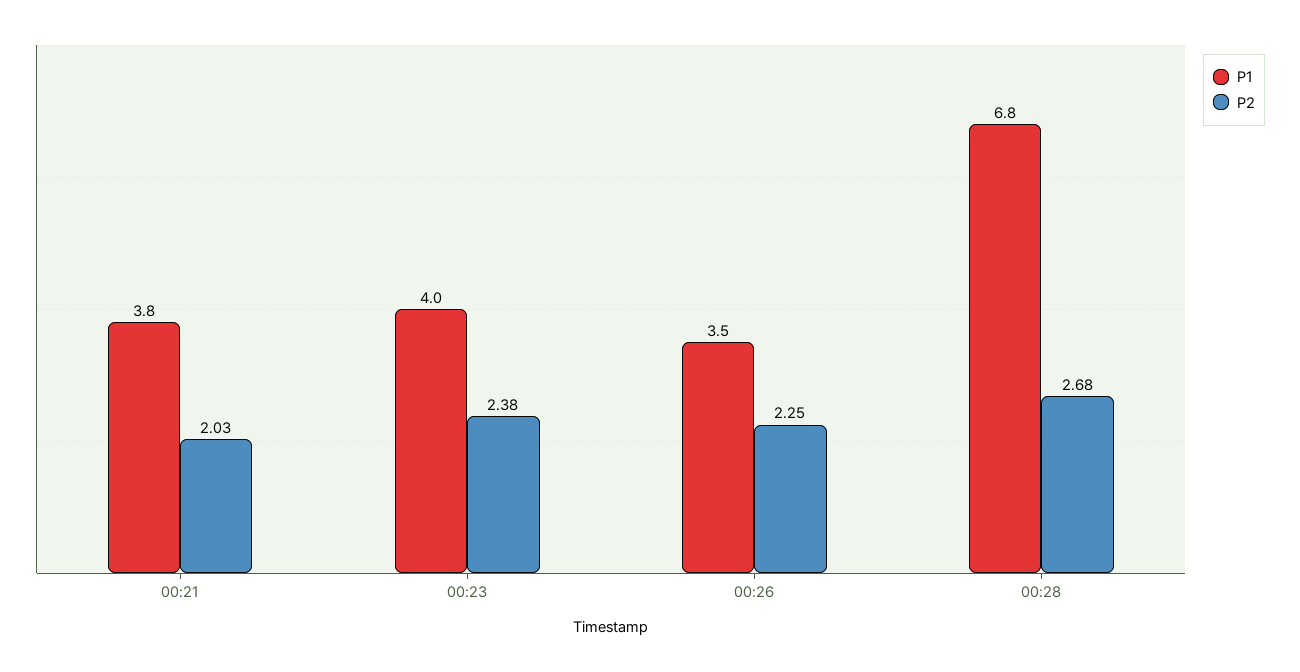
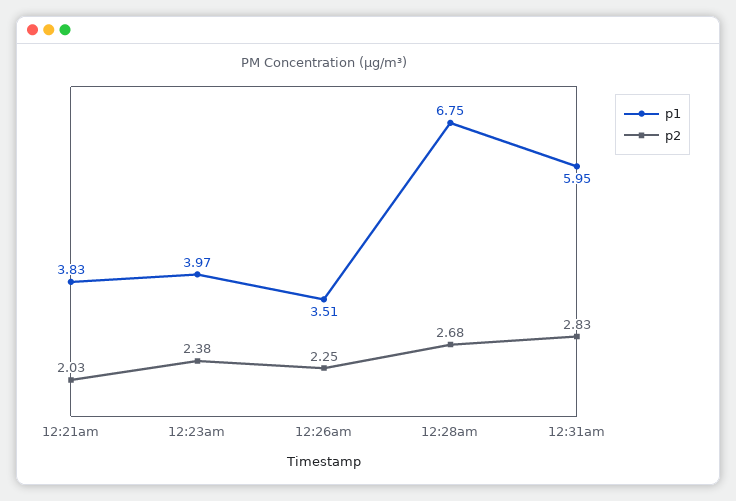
P1, 12:31am: none -> 5.95
P2, 12:31am: none -> 2.83

